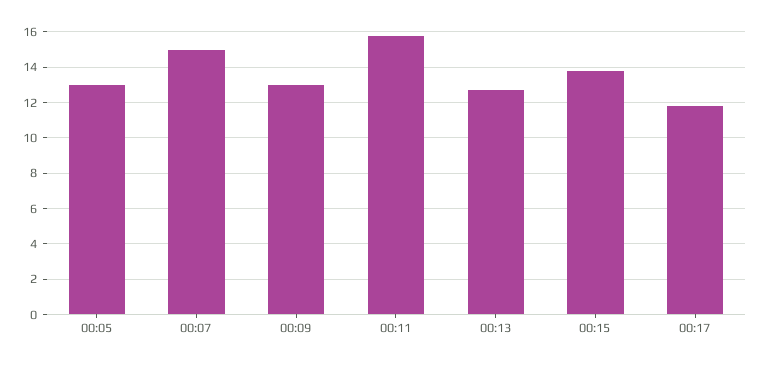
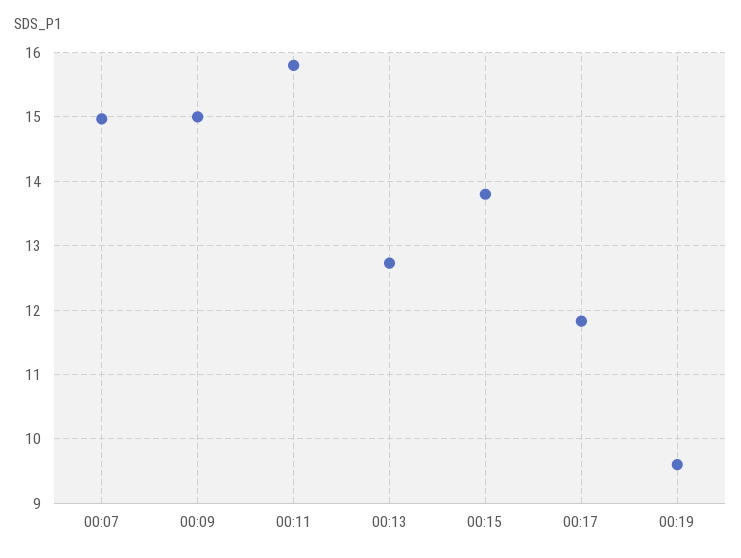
00:05: 13 -> none
00:09: 13 -> 15
00:19: none -> 9.6

